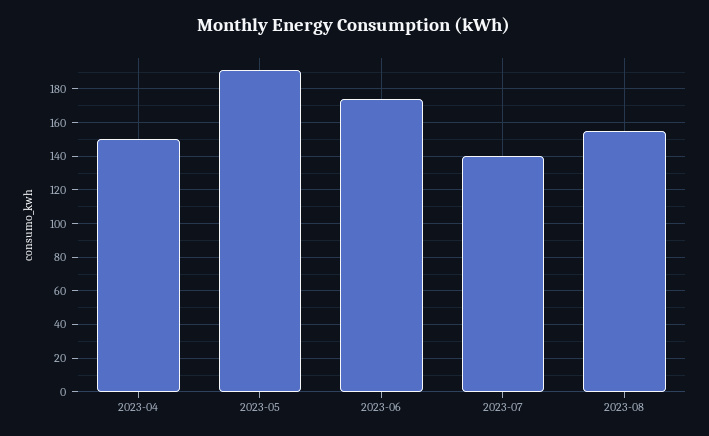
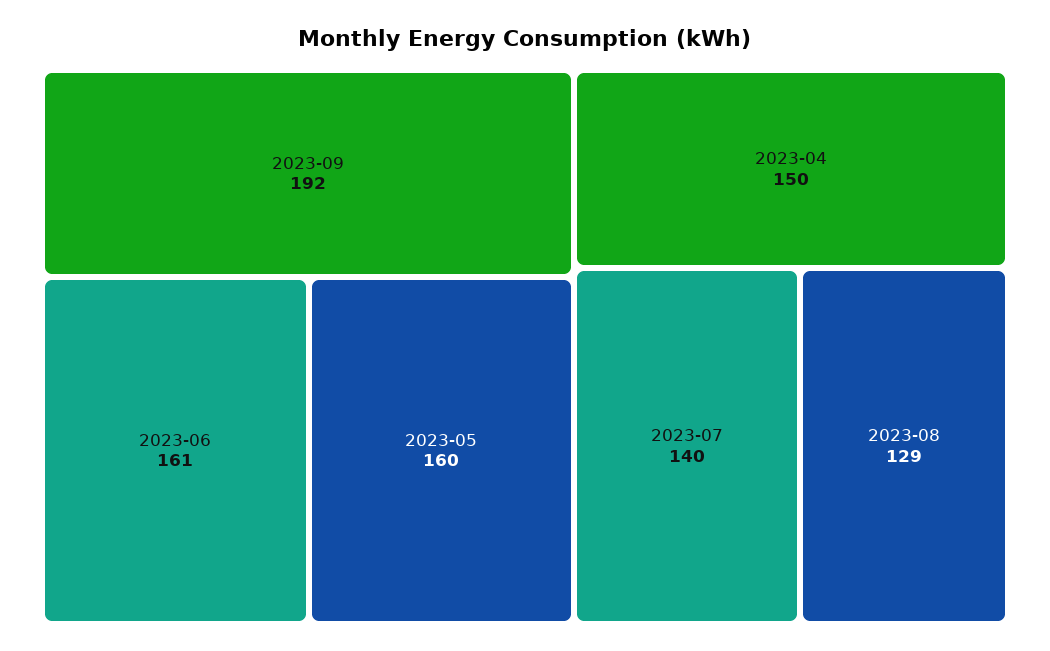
2023-05: 190 -> 160
2023-06: 175 -> 161
2023-08: 155 -> 129
2023-09: none -> 192

